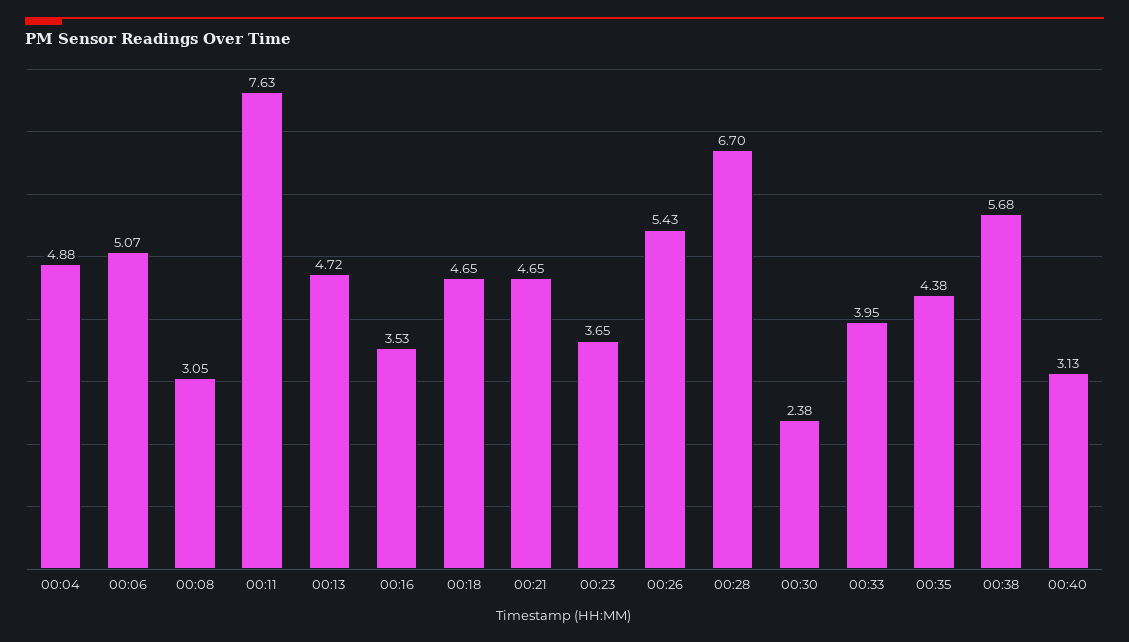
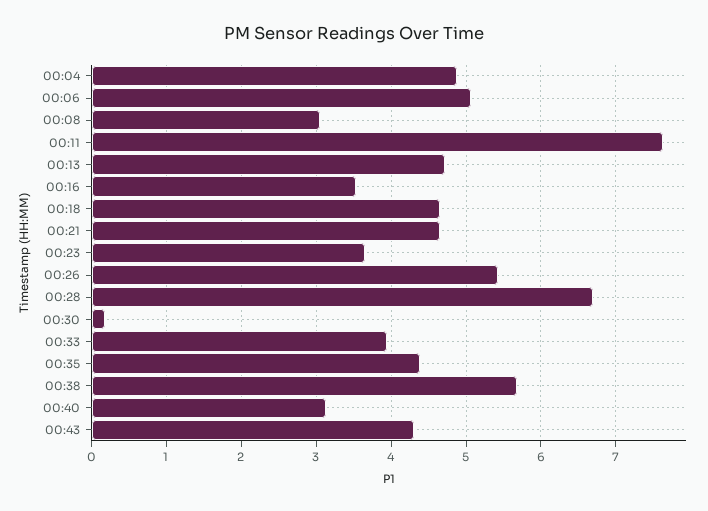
00:30: 2.38 -> 0.2
00:43: none -> 4.3

